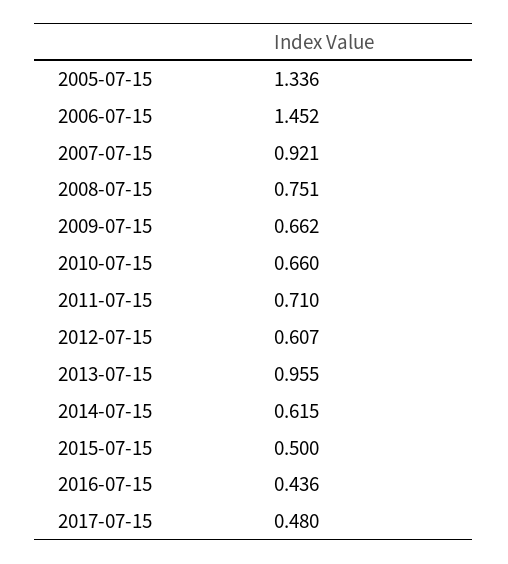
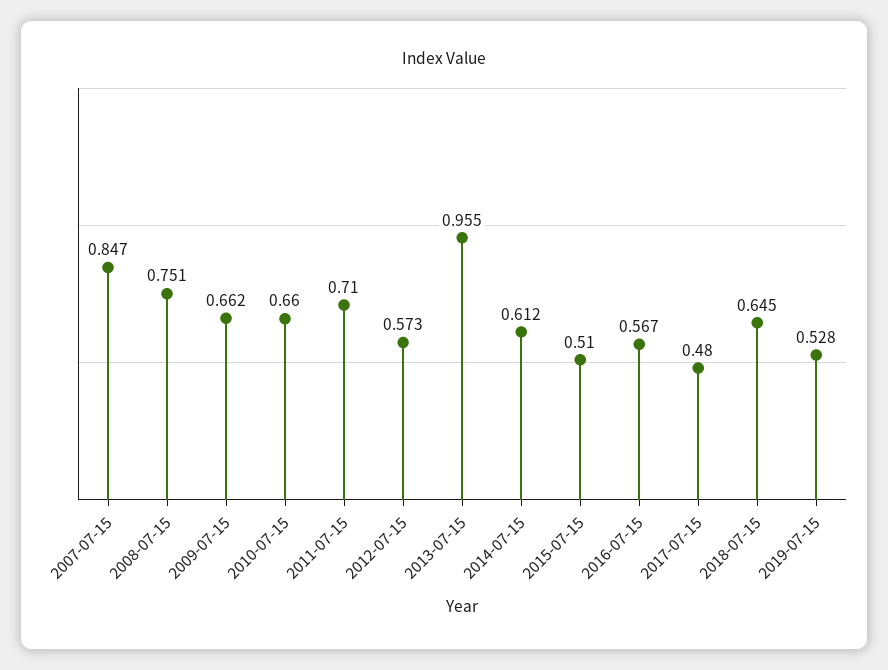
2005-07-15: 1.336 -> none
2006-07-15: 1.452 -> none
2007-07-15: 0.921 -> 0.847
2012-07-15: 0.607 -> 0.573
2014-07-15: 0.615 -> 0.612
2015-07-15: 0.5 -> 0.51
2016-07-15: 0.436 -> 0.567
2018-07-15: none -> 0.645
2019-07-15: none -> 0.528

